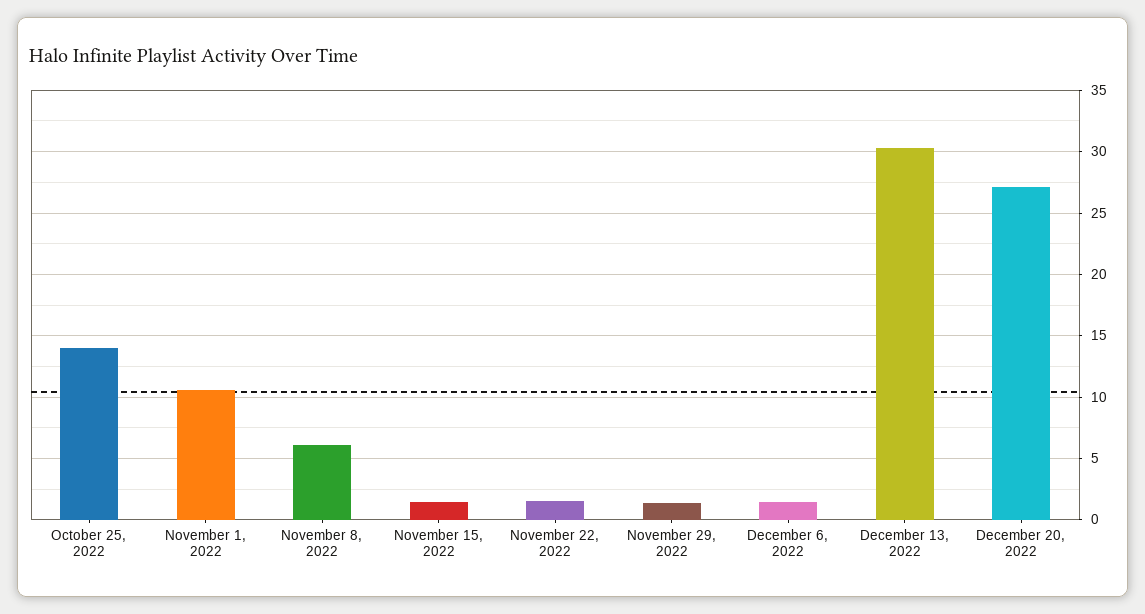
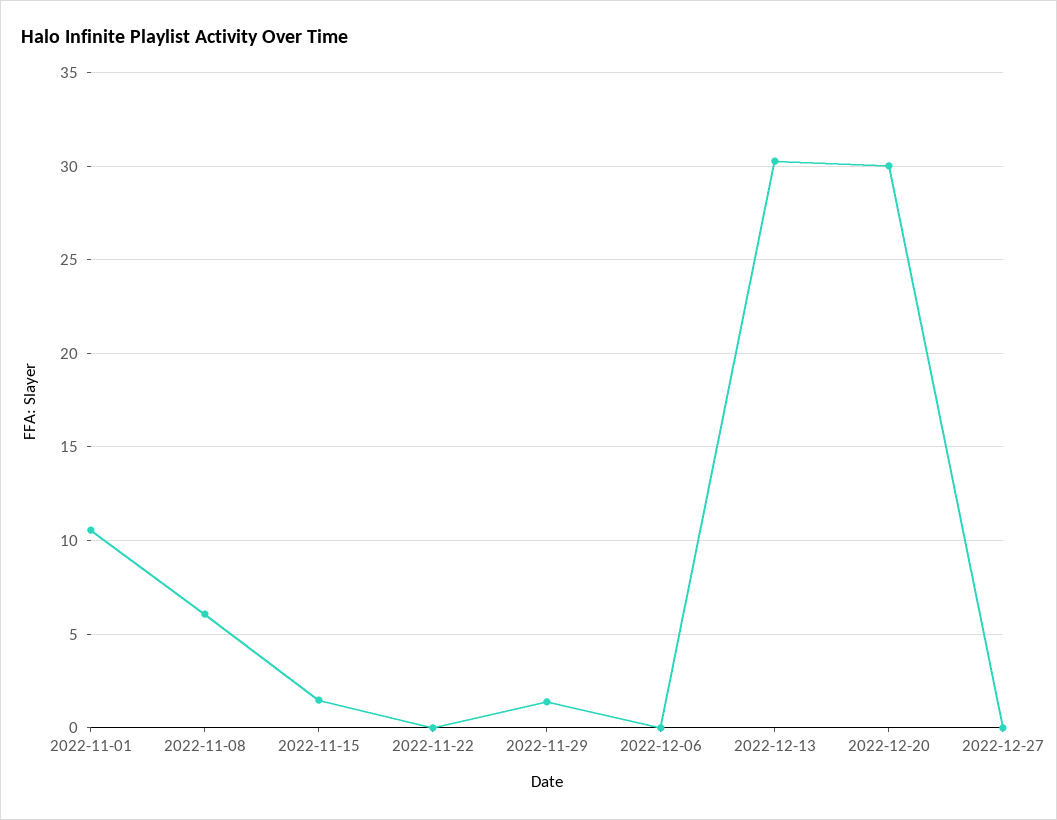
October 25, 2022: 14 -> none
November 22, 2022: 1.5 -> 0
December 6, 2022: 1.5 -> 0
December 20, 2022: 27 -> 30
2022-12-27: none -> 0

